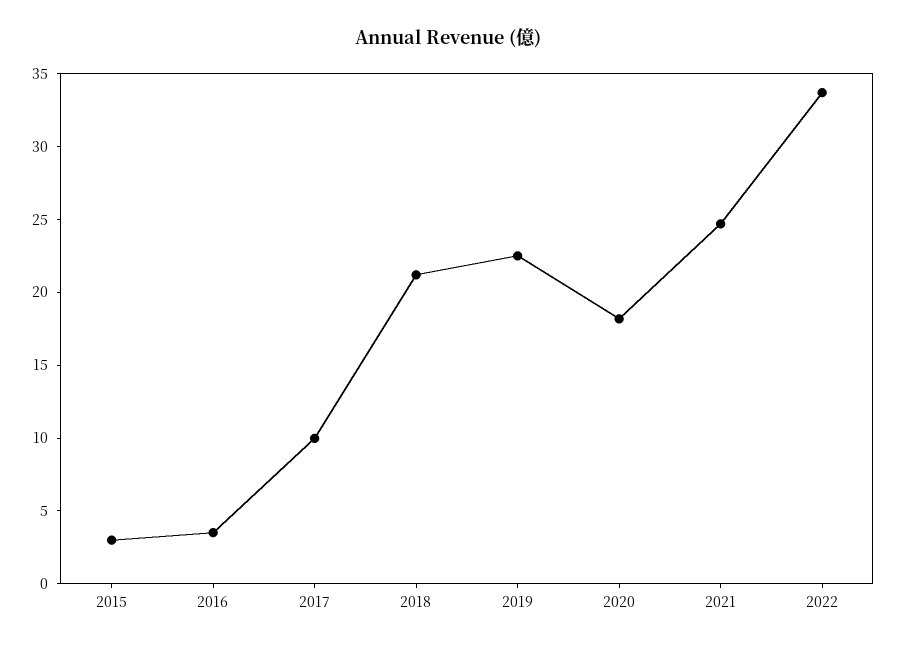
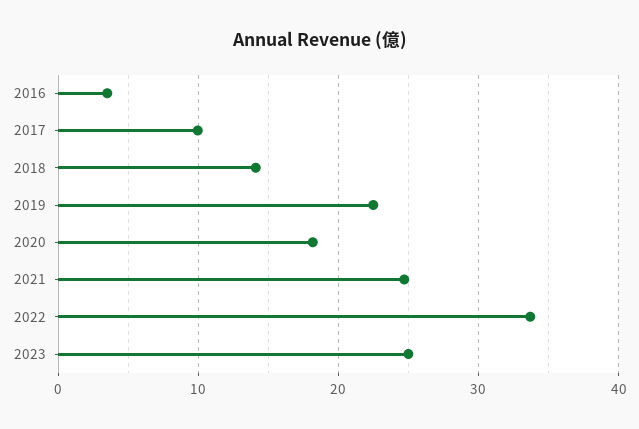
2015: 3 -> none
2018: 21 -> 14
2023: none -> 25

